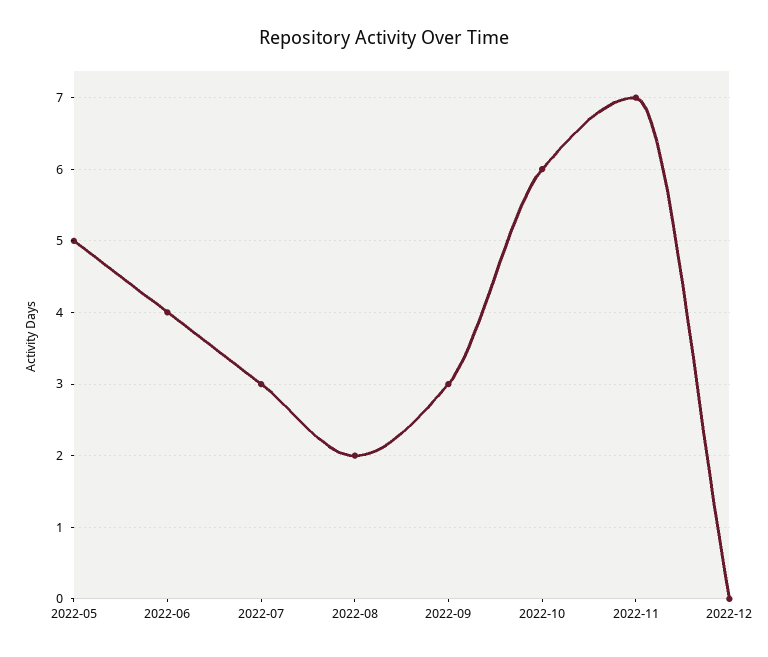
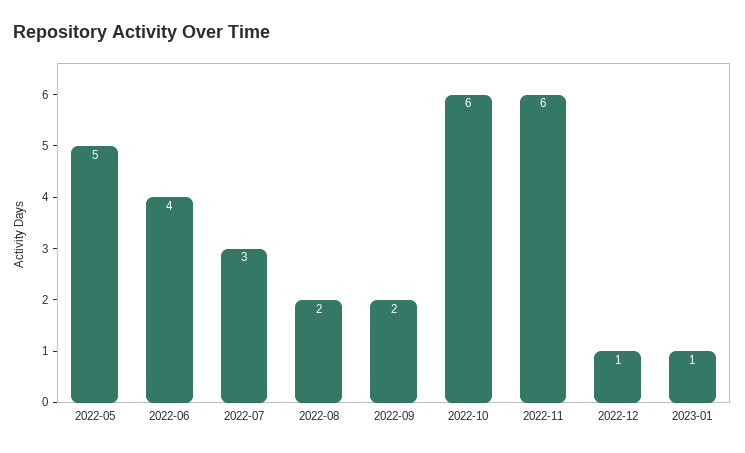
2022-09: 3 -> 2
2022-11: 7 -> 6
2022-12: 0 -> 1
2023-01: none -> 1

